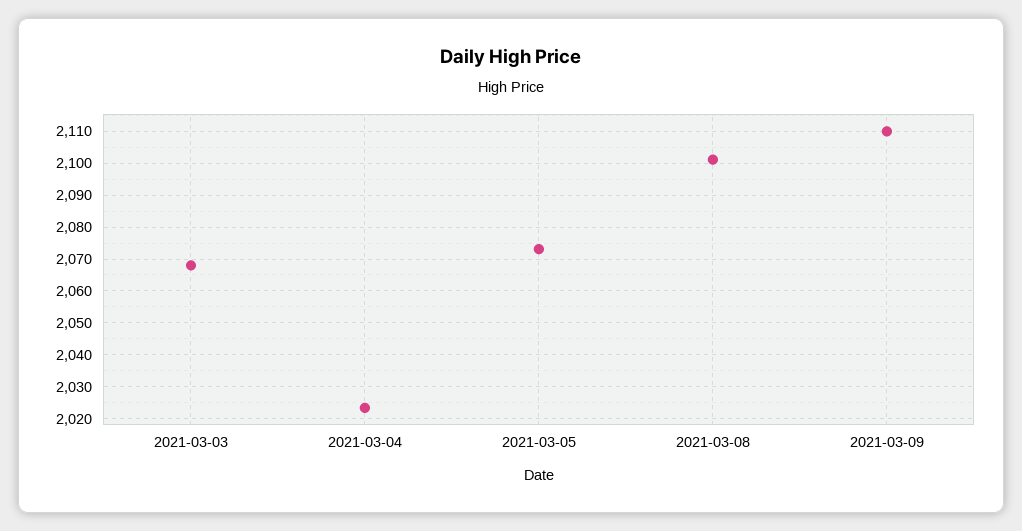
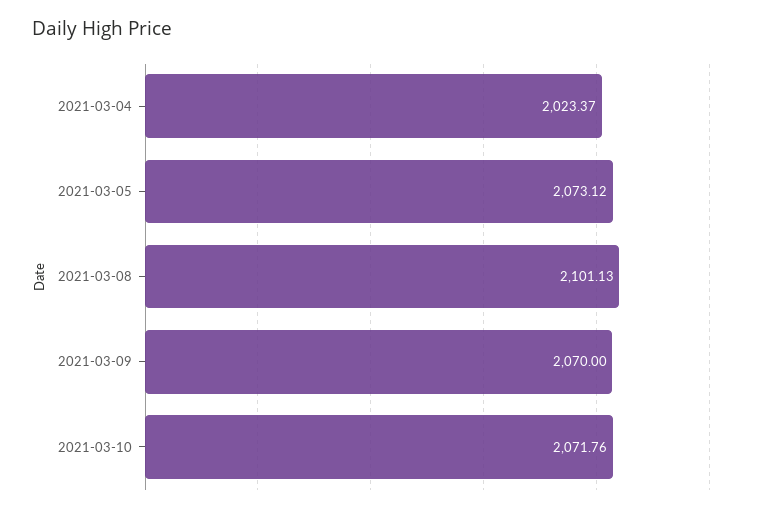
2021-03-03: 2068 -> none
2021-03-09: 2110 -> 2070
2021-03-10: none -> 2071.76

